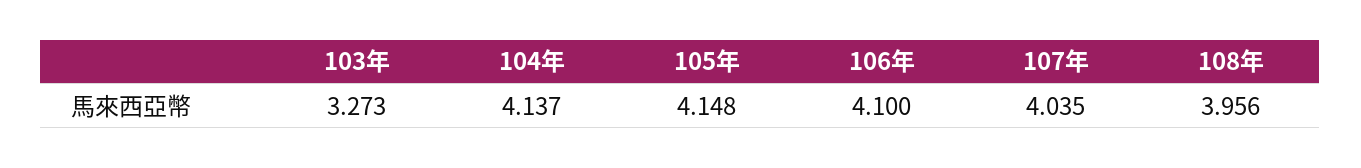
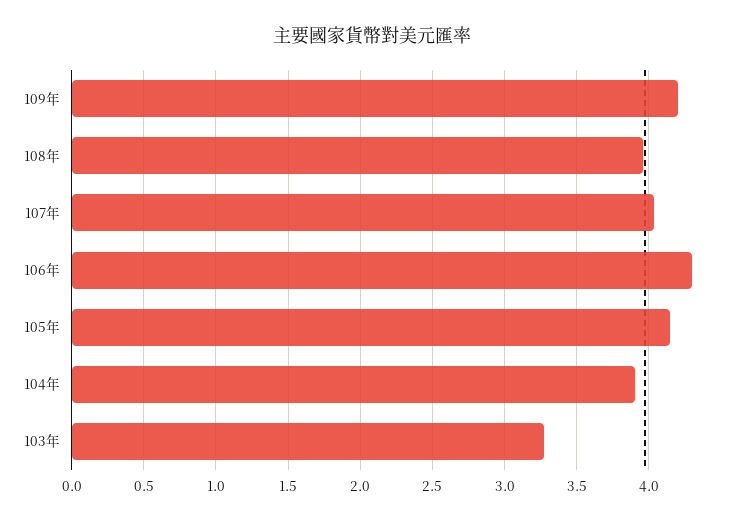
104年: 4.137 -> 3.9
106年: 4.1 -> 4.3
109年: none -> 4.2

